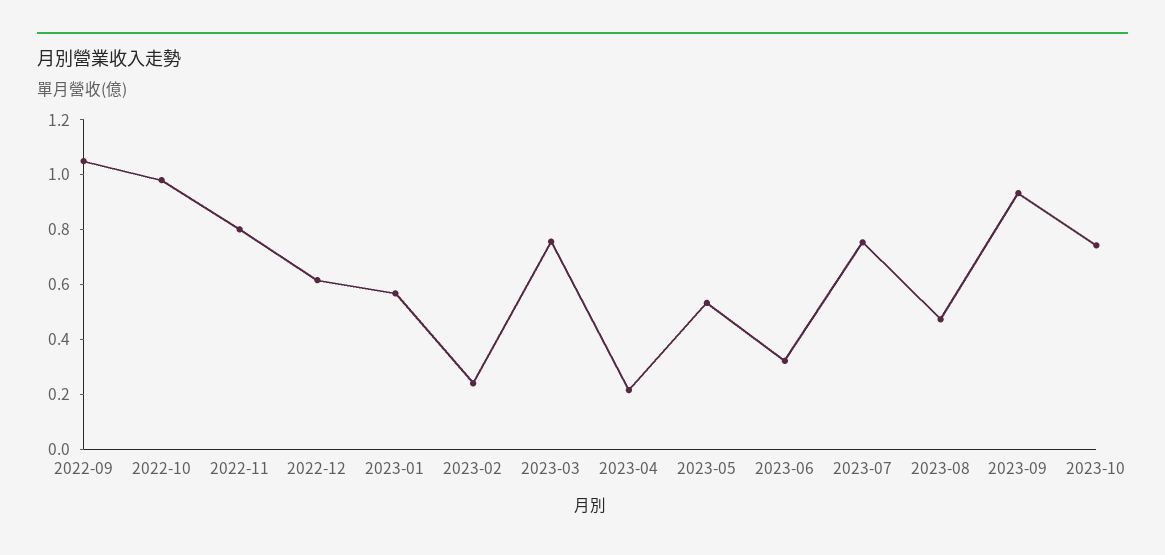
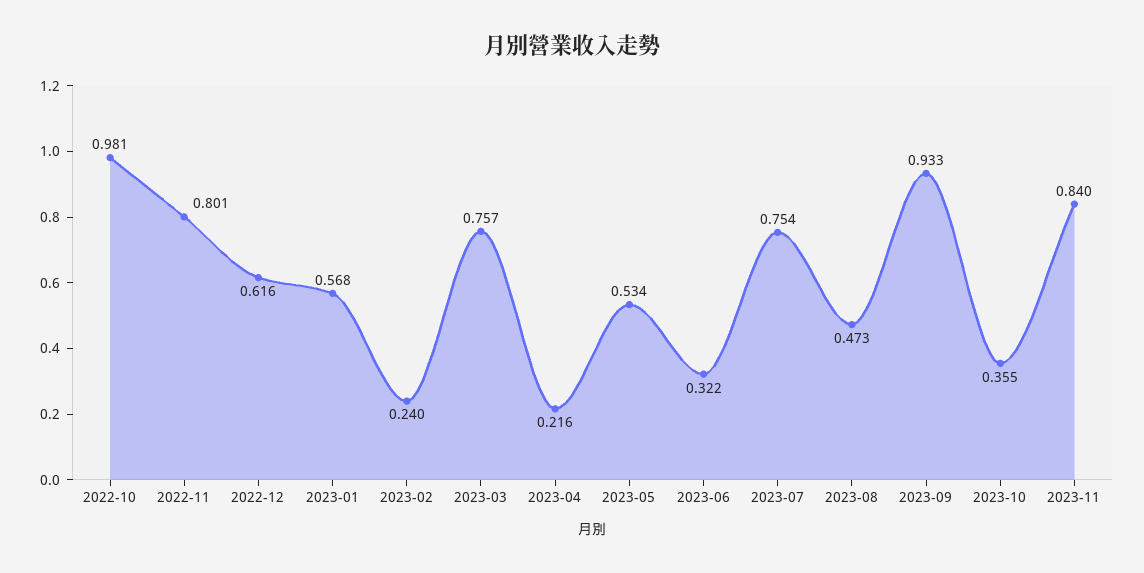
2022-09: 1.05 -> none
2023-10: 0.75 -> 0.355
2023-11: none -> 0.84

